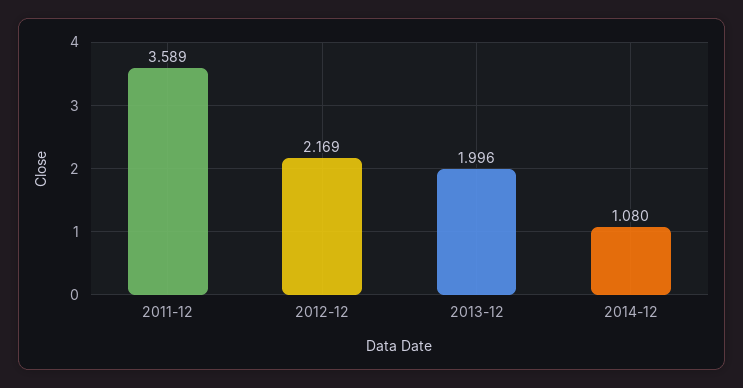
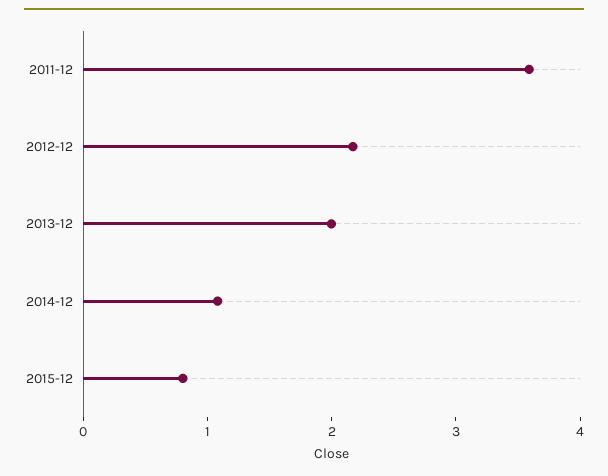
2015-12: none -> 0.8

